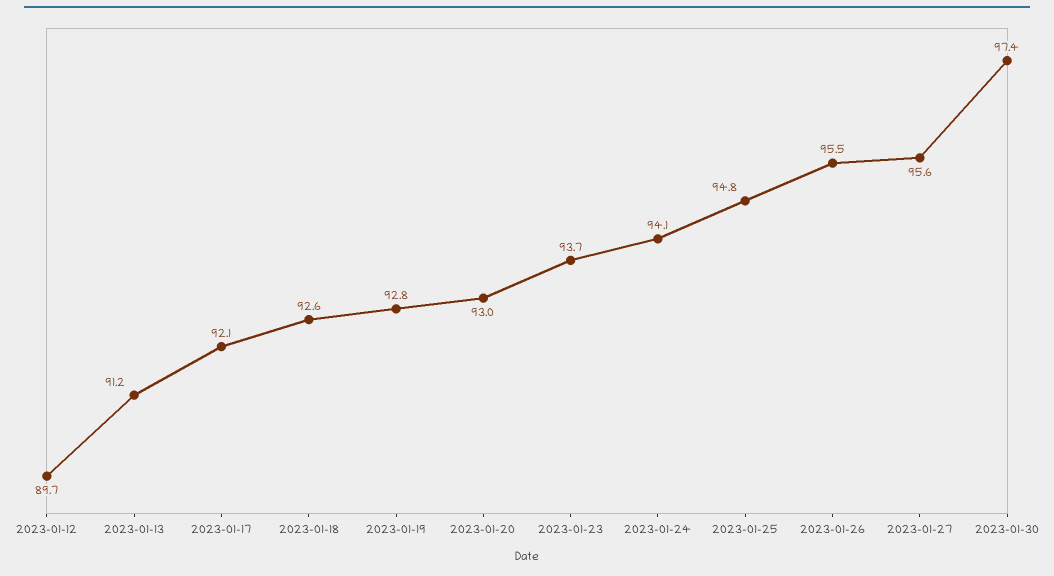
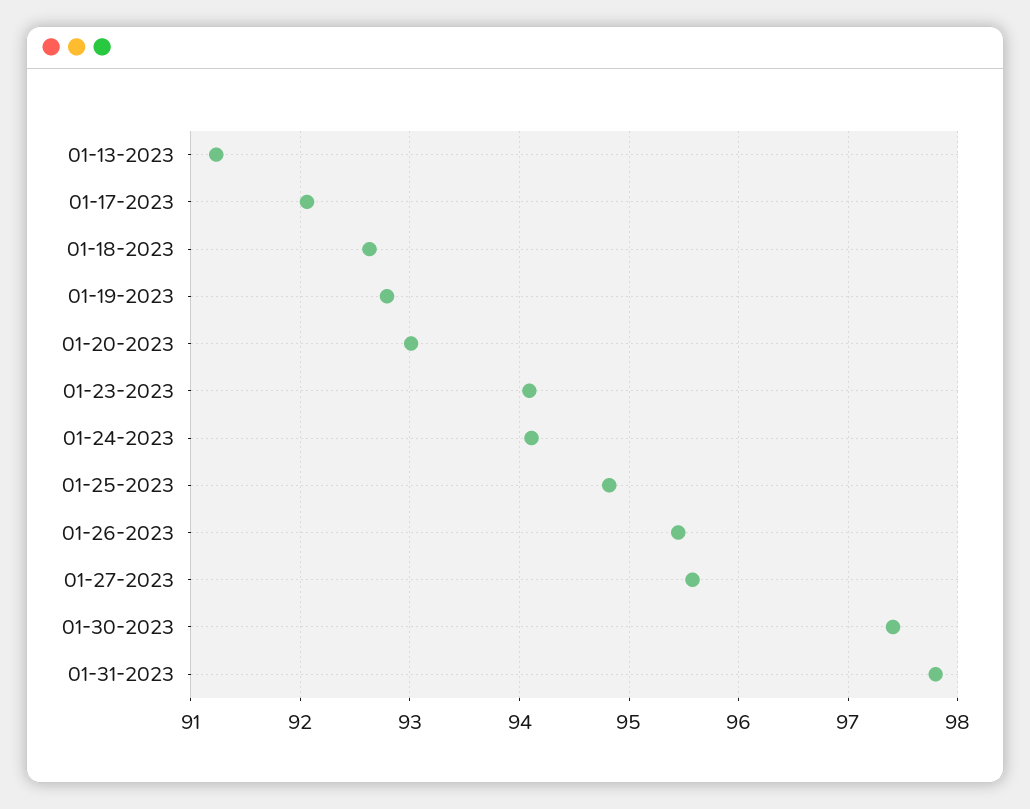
2023-01-12: 89.7 -> none
2023-01-23: 93.7 -> 94.1
01-31-2023: none -> 97.8

